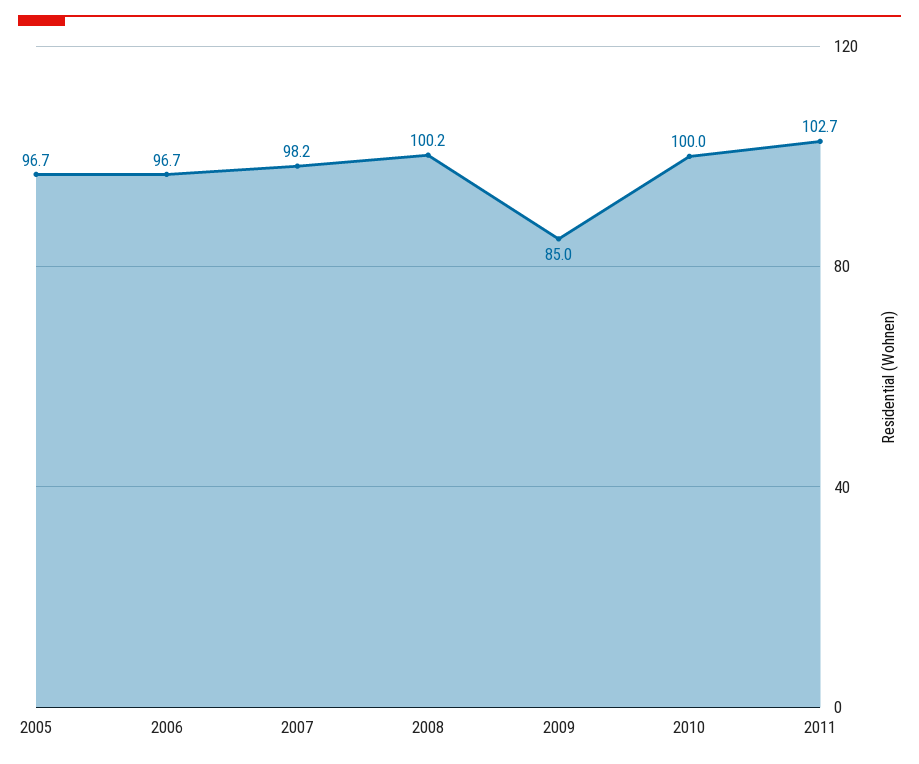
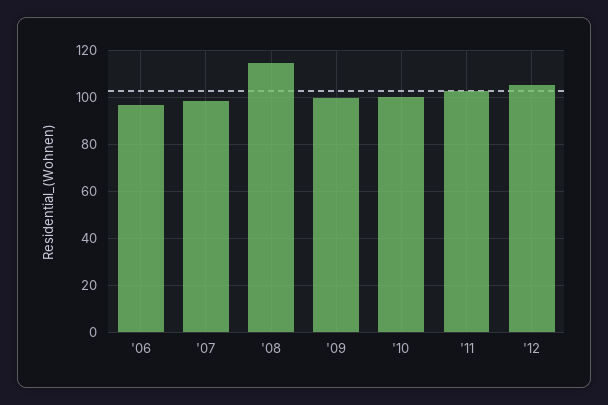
2005: 96.7 -> none
2008: 100.2 -> 115
2009: 85 -> 100
'12: none -> 105

